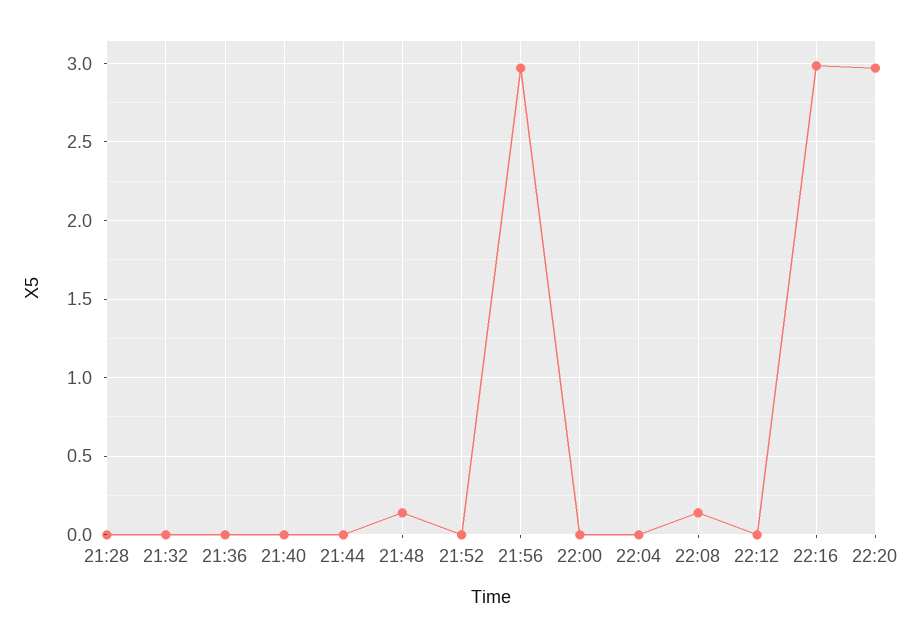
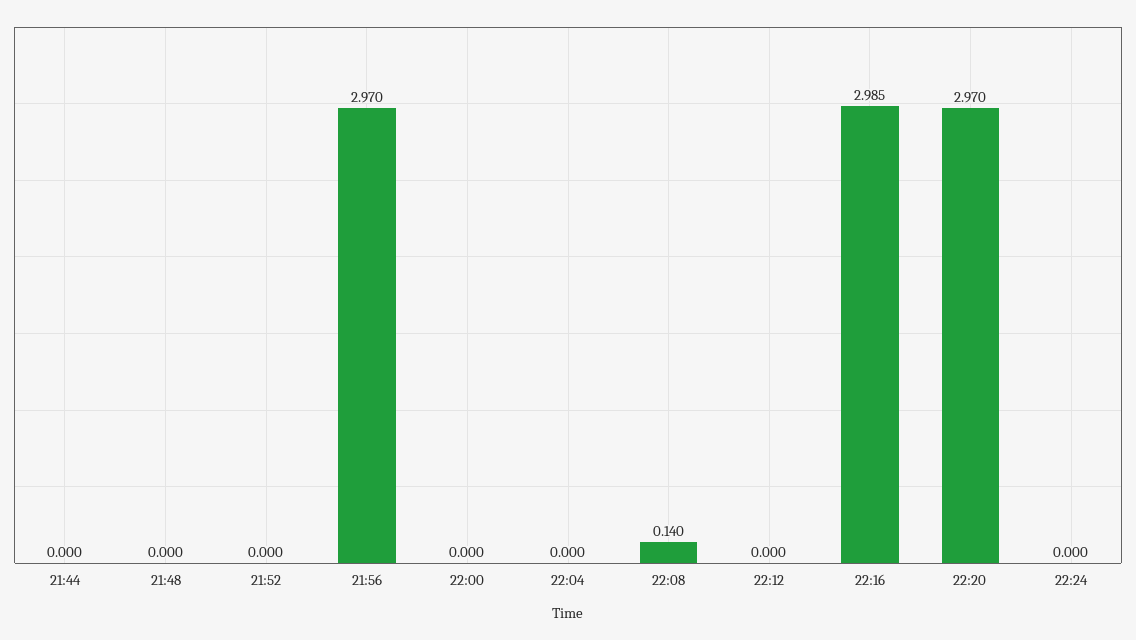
21:28: 0 -> none
21:32: 0 -> none
21:36: 0 -> none
21:40: 0 -> none
21:48: 0.15 -> 0
22:24: none -> 0

